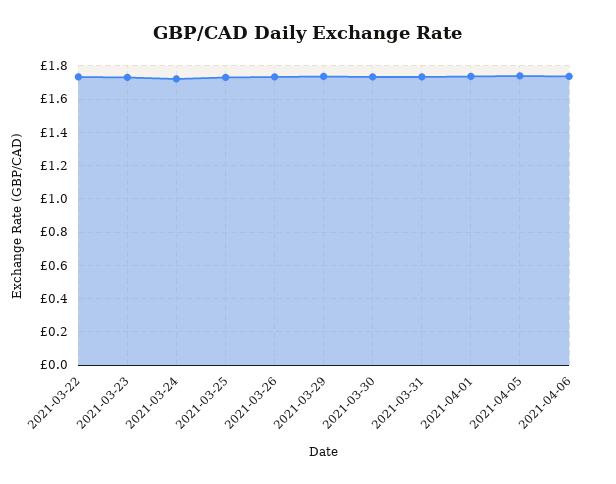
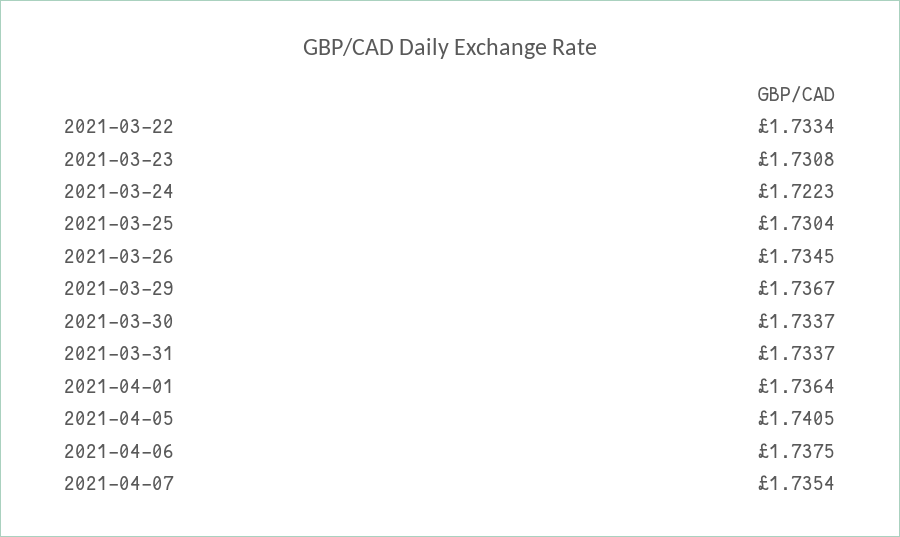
2021-04-07: none -> 1.7354

